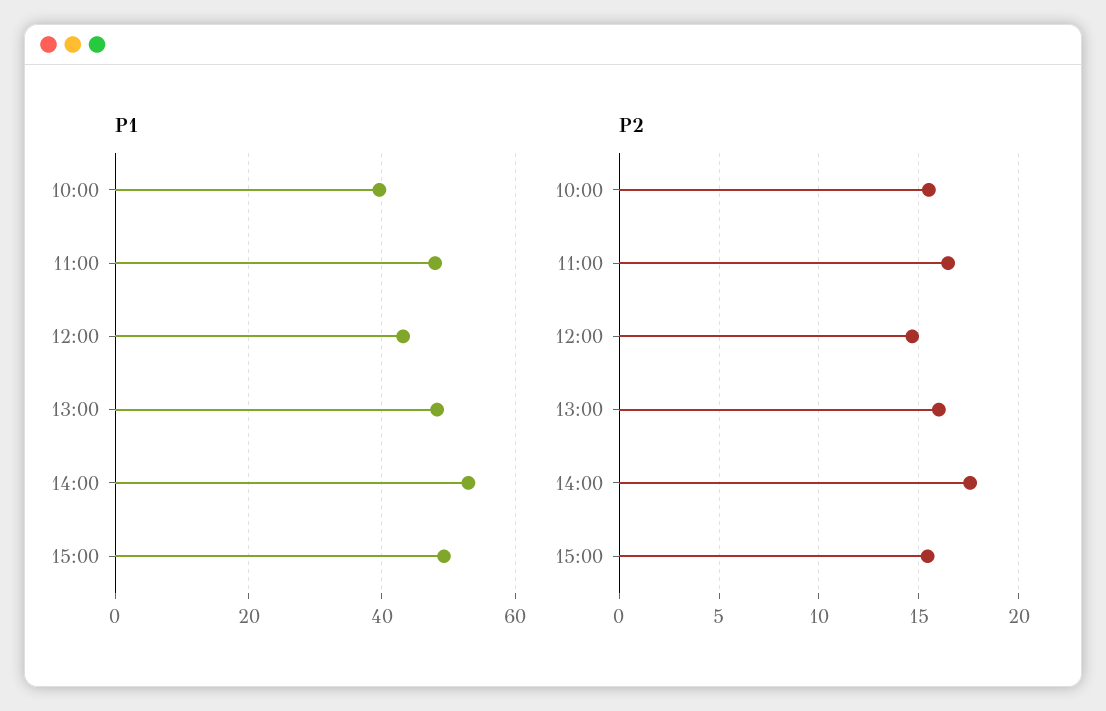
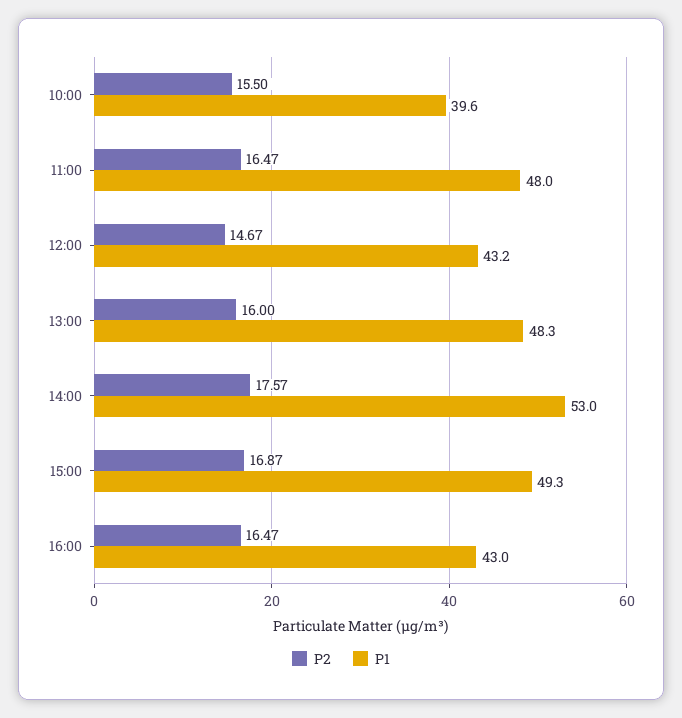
P2, 15:00: 15.5 -> 16.87
P2, 16:00: none -> 16.47
P1, 16:00: none -> 43

